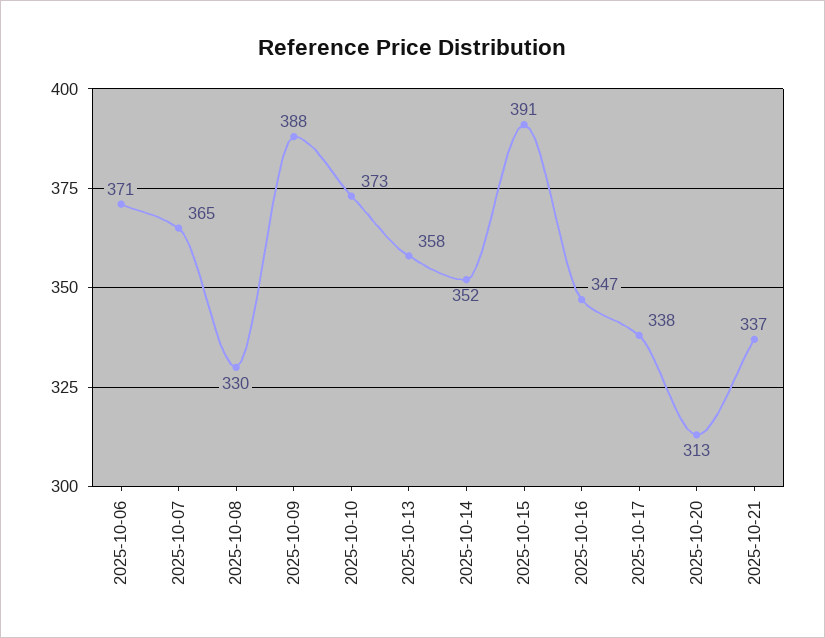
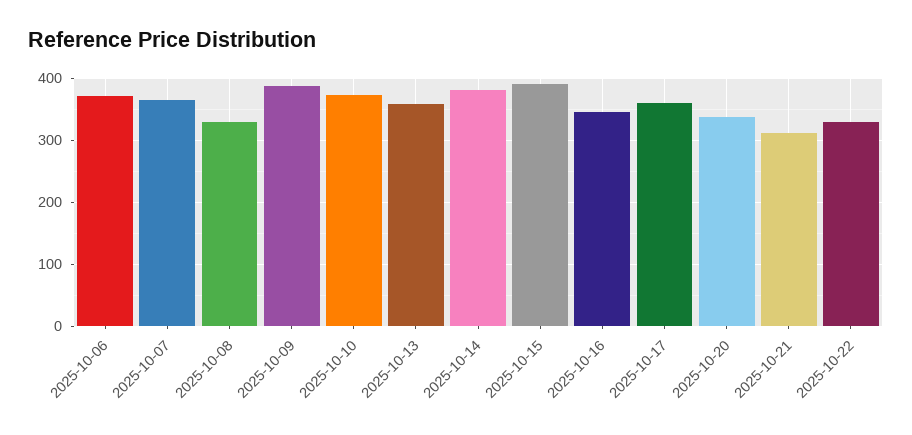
2025-10-14: 352 -> 380
2025-10-17: 338 -> 360
2025-10-20: 313 -> 340
2025-10-21: 337 -> 310
2025-10-22: none -> 330

